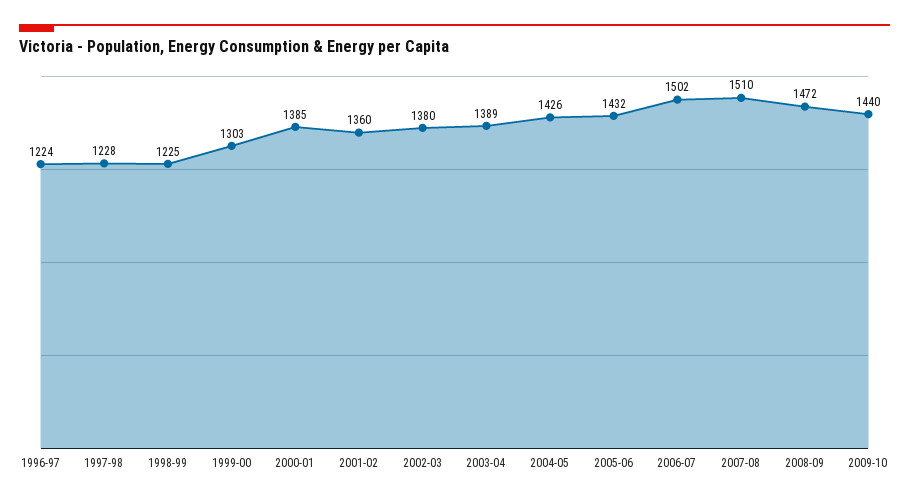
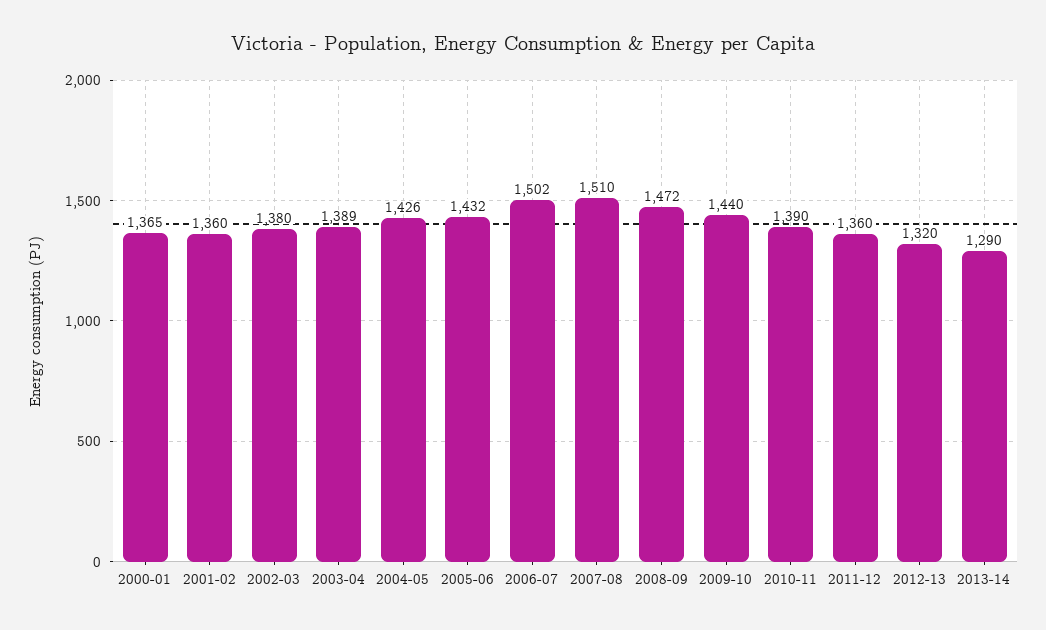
1996-97: 1224 -> none
1997-98: 1228 -> none
1998-99: 1225 -> none
1999-00: 1303 -> none
2000-01: 1385 -> 1365
2010-11: none -> 1390
2011-12: none -> 1360
2012-13: none -> 1320
2013-14: none -> 1290

